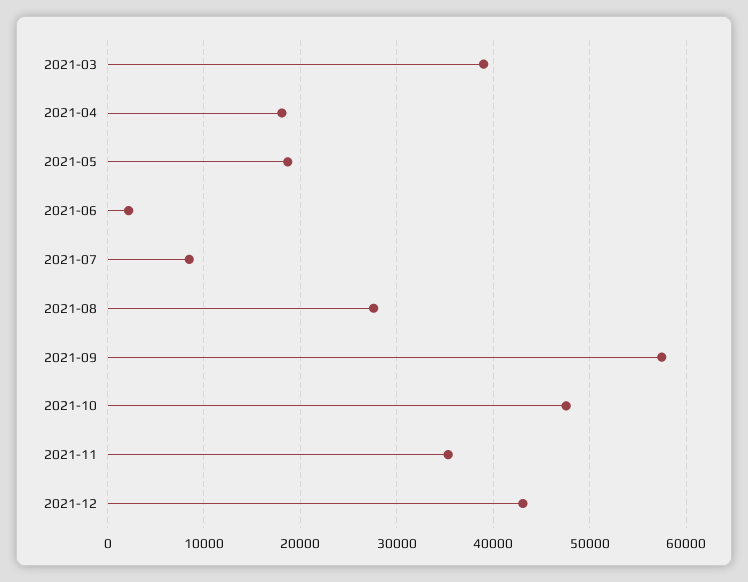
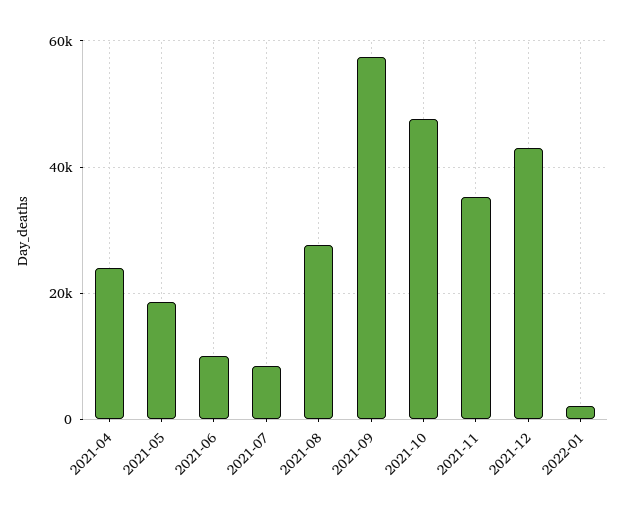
2021-03: 39000 -> none
2021-04: 18000 -> 24000
2021-06: 2000 -> 10000
2022-01: none -> 2000

